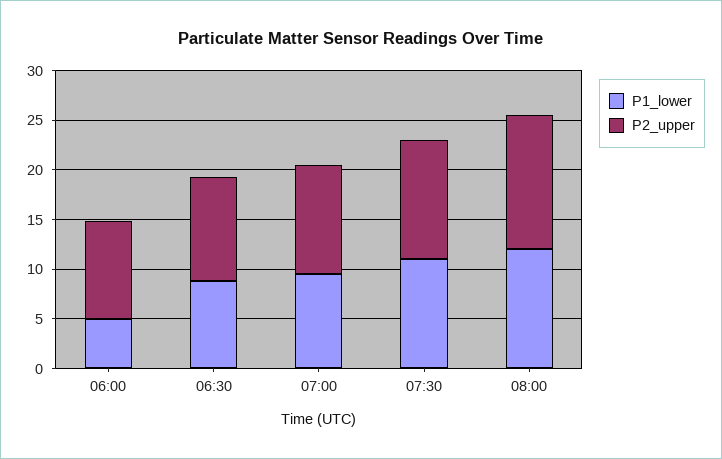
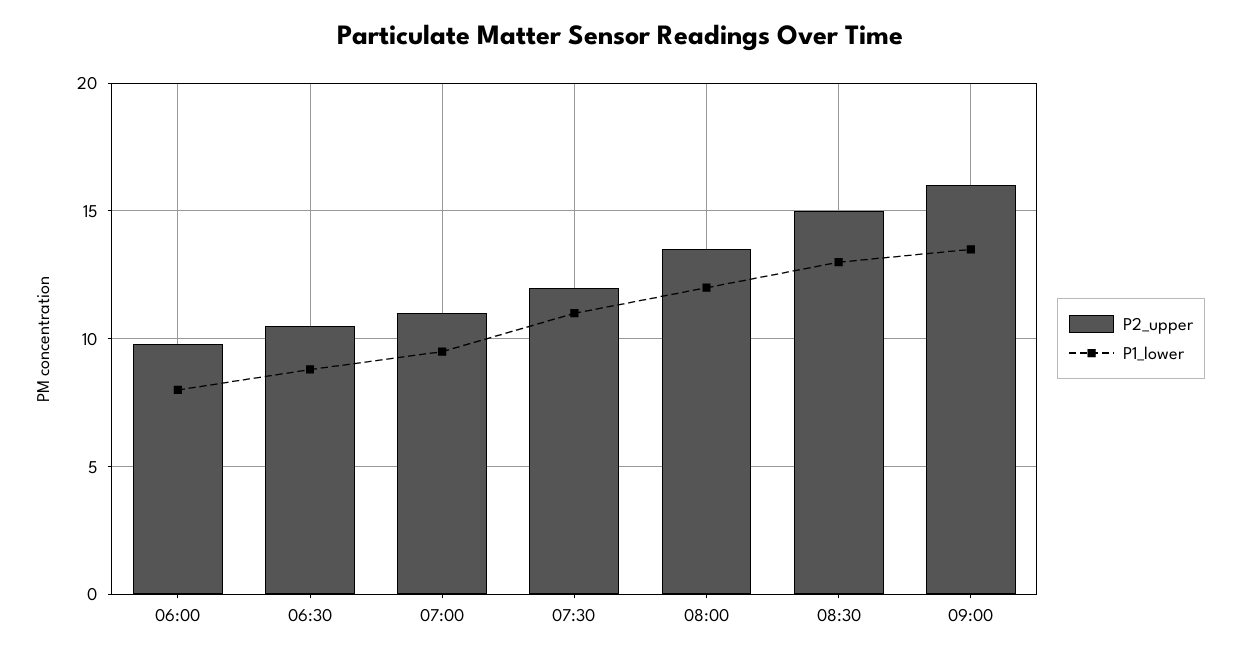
P1_lower, 06:00: 5 -> 8
P2_upper, 08:30: none -> 15
P1_lower, 08:30: none -> 13
P2_upper, 09:00: none -> 16
P1_lower, 09:00: none -> 13.5

